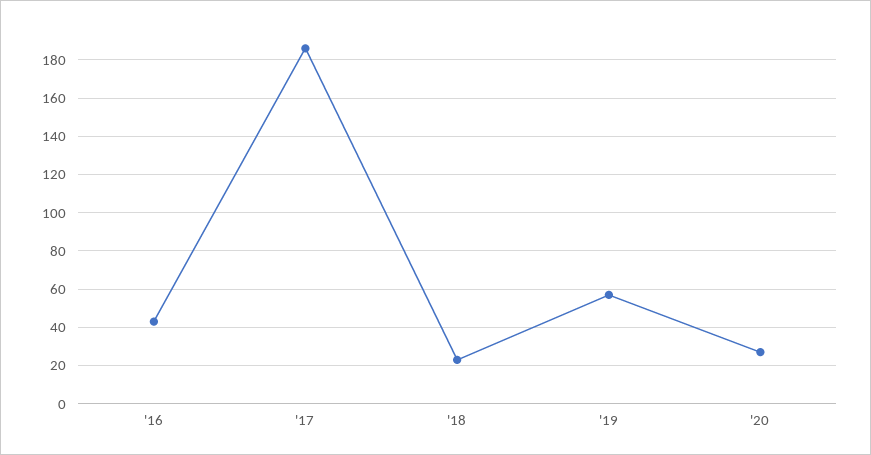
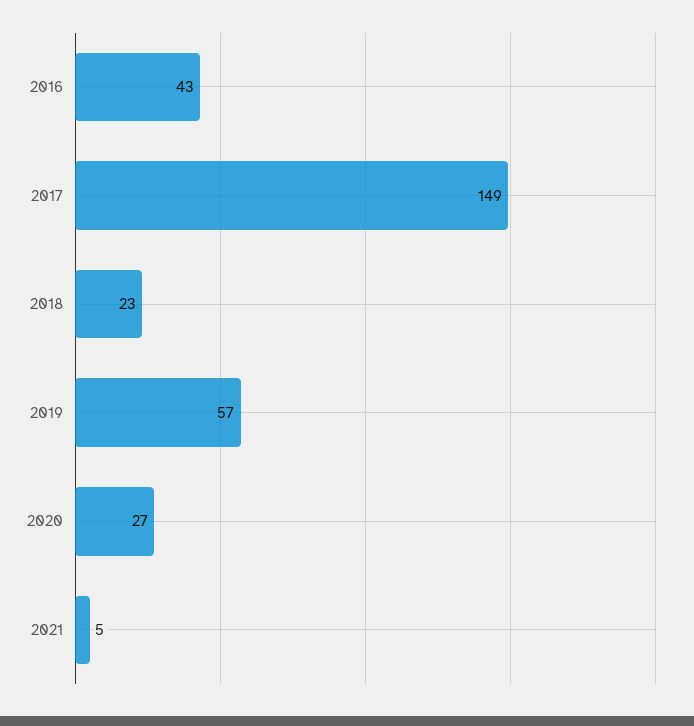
'17: 185 -> 149
2021: none -> 5

